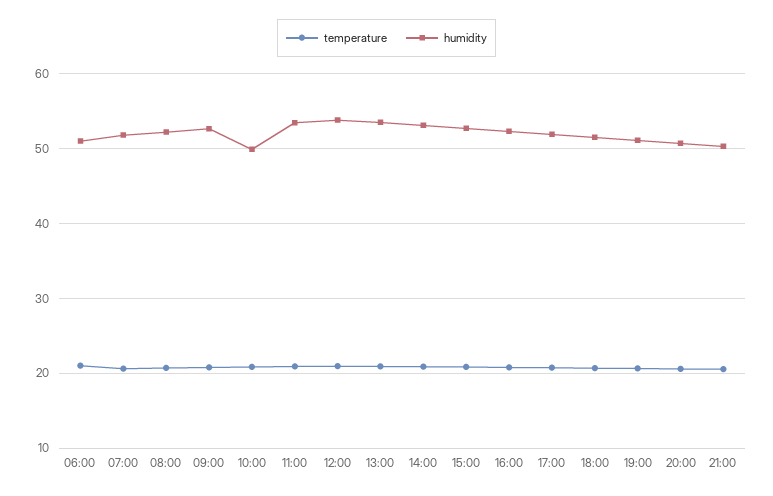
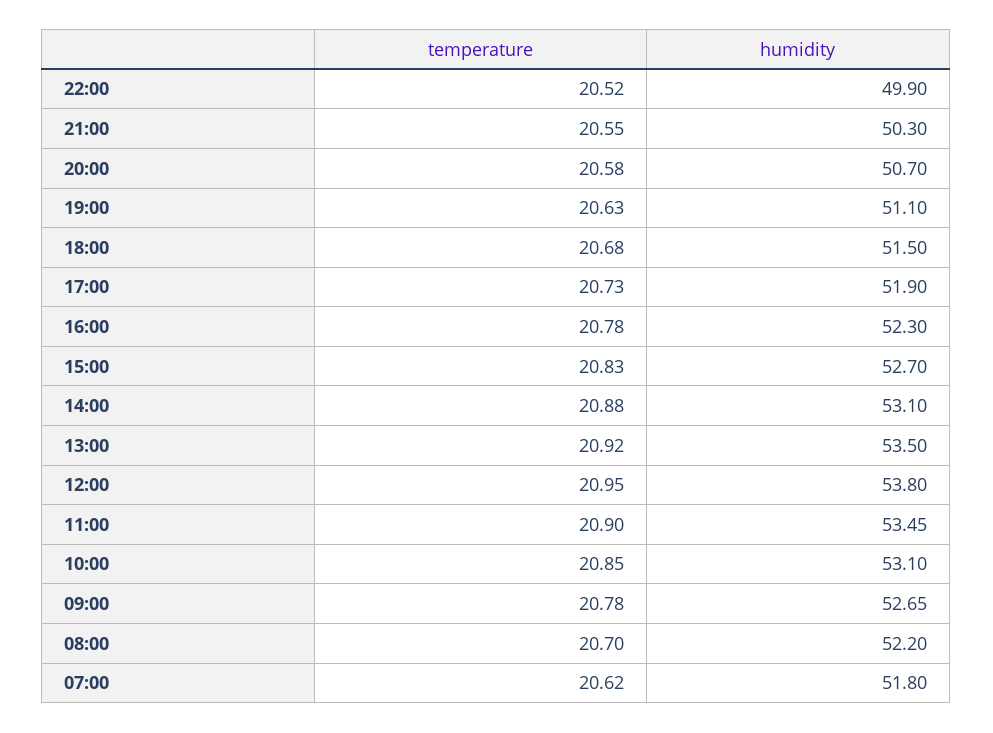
temperature, 06:00: 21 -> none
humidity, 06:00: 51 -> none
humidity, 10:00: 50 -> 53.1
temperature, 22:00: none -> 20.52
humidity, 22:00: none -> 49.9

